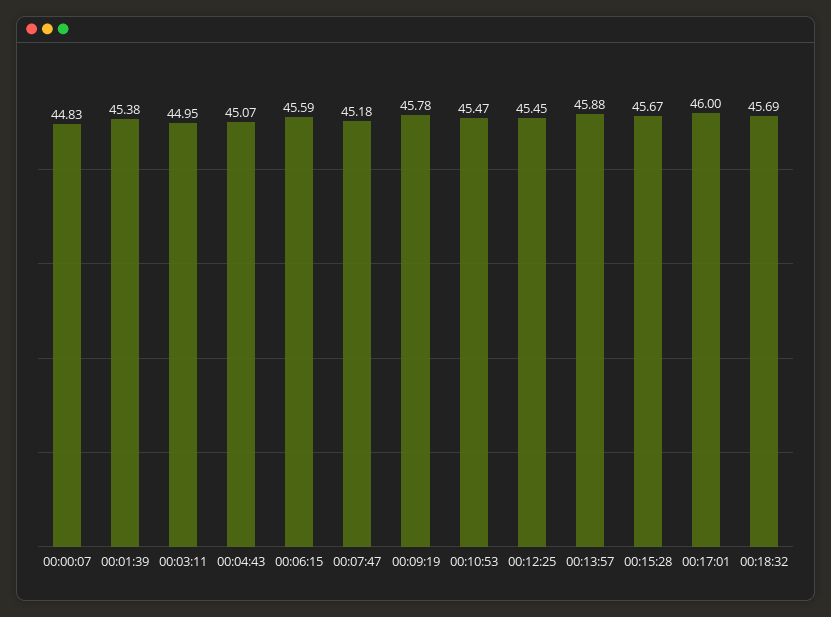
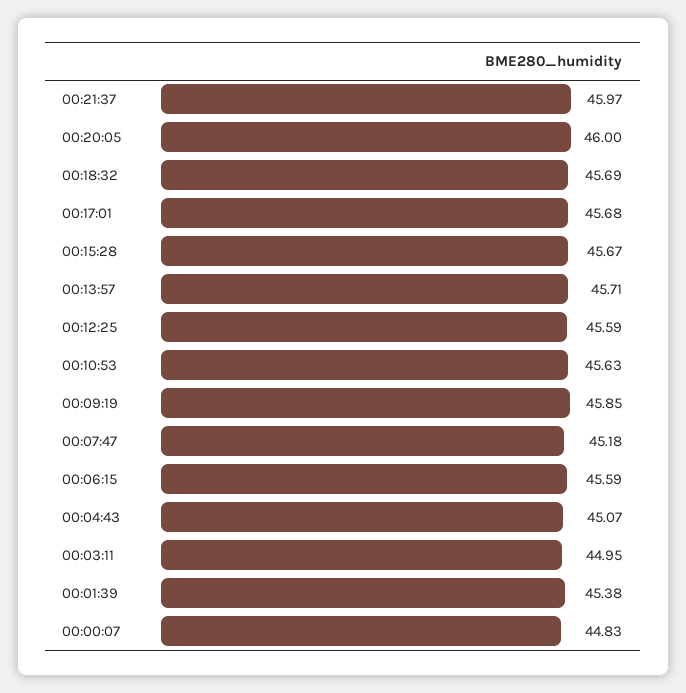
00:09:19: 45.78 -> 45.85
00:10:53: 45.47 -> 45.63
00:12:25: 45.45 -> 45.59
00:13:57: 45.88 -> 45.71
00:17:01: 46 -> 45.68
00:21:37: none -> 45.97
00:20:05: none -> 46

